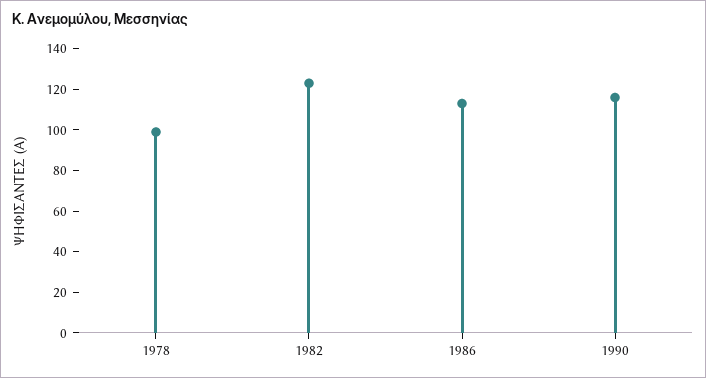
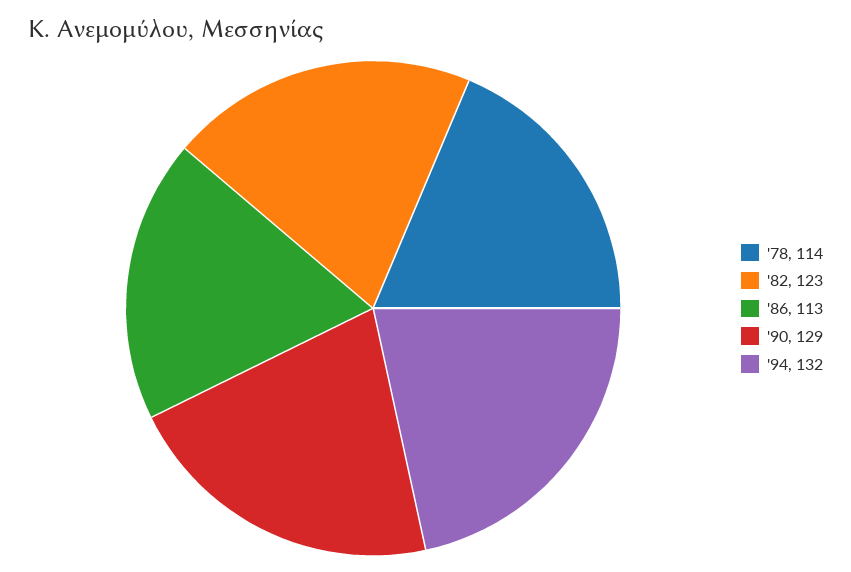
1978: 100 -> 114
1990: 115 -> 129
'94: none -> 132

